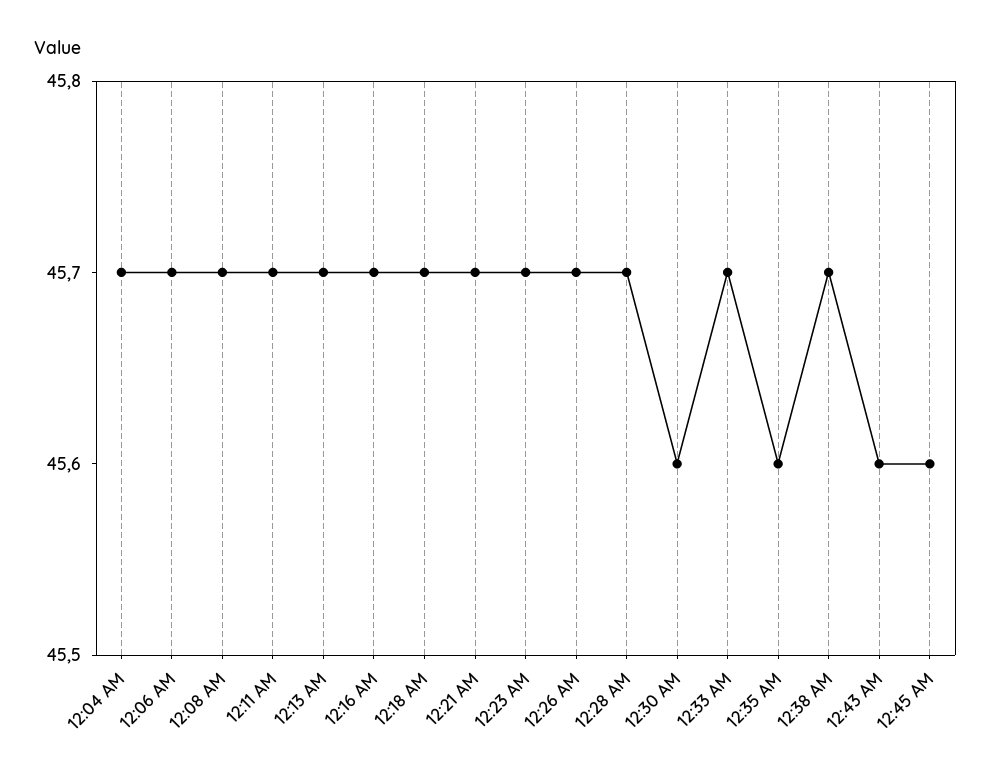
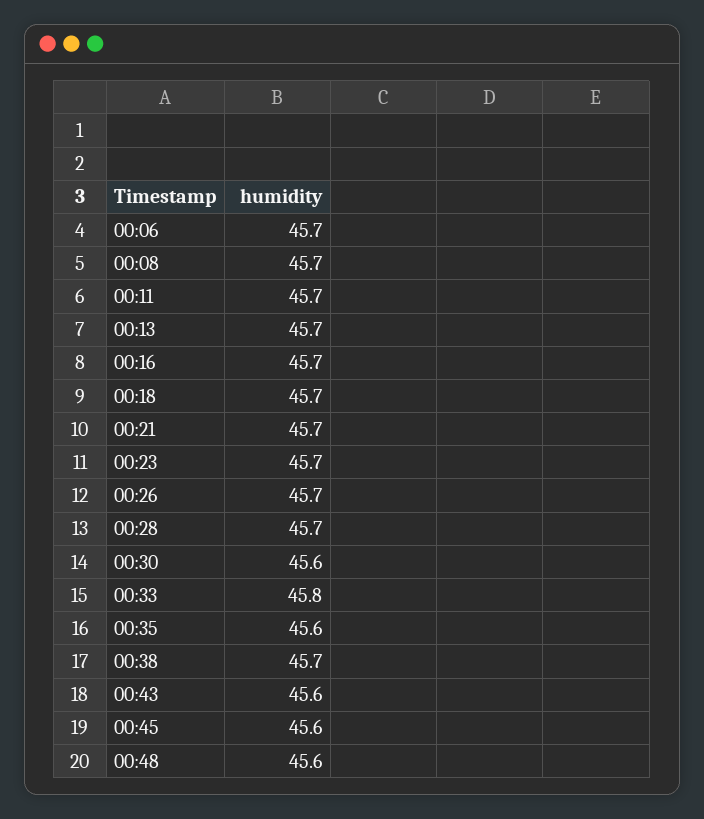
12:04 AM: 45.7 -> none
12:33 AM: 45.7 -> 45.8
00:48: none -> 45.6

